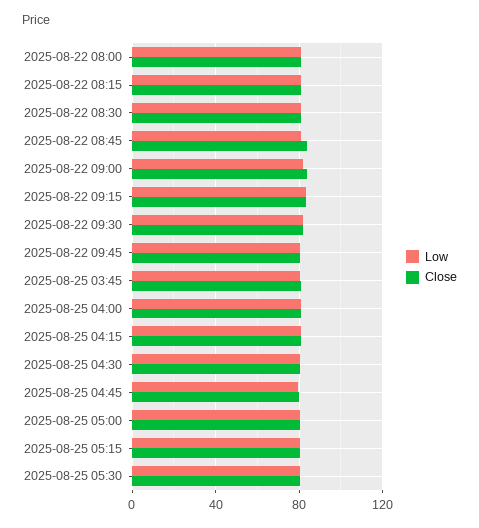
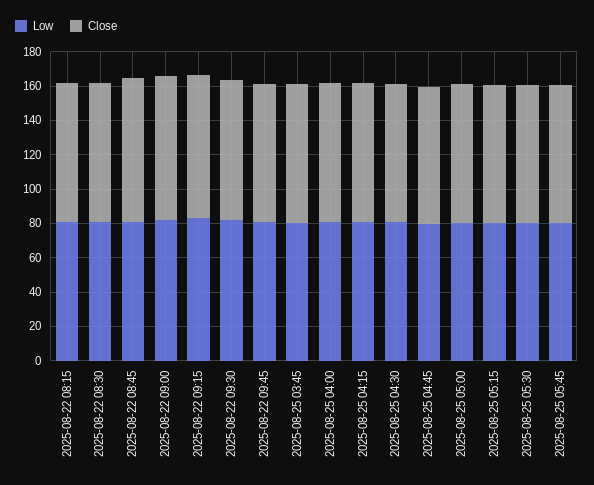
Low, 2025-08-22 08:00: 80 -> none
Close, 2025-08-22 08:00: 80 -> none
Low, 2025-08-25 05:45: none -> 80
Close, 2025-08-25 05:45: none -> 80

